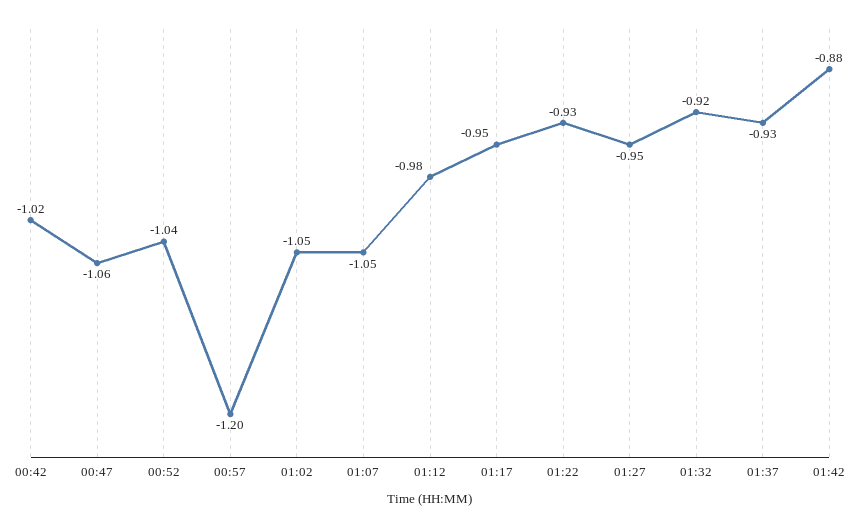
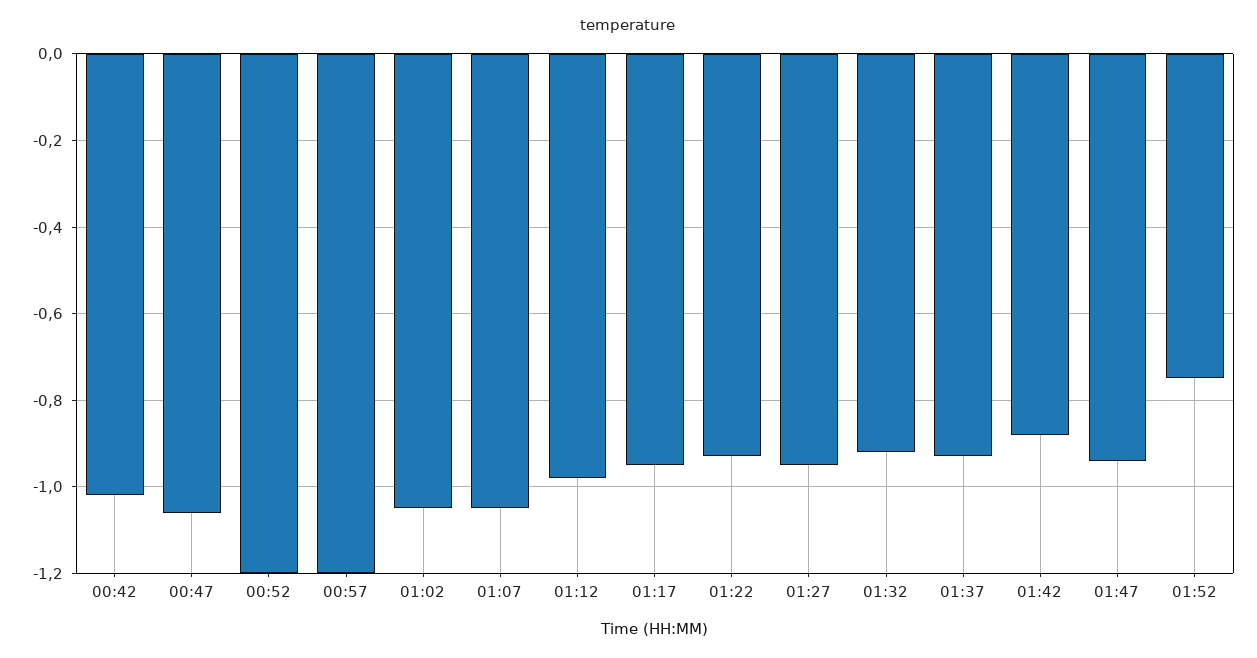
00:52: -1.04 -> -1.2
01:47: none -> -0.95
01:52: none -> -0.75

